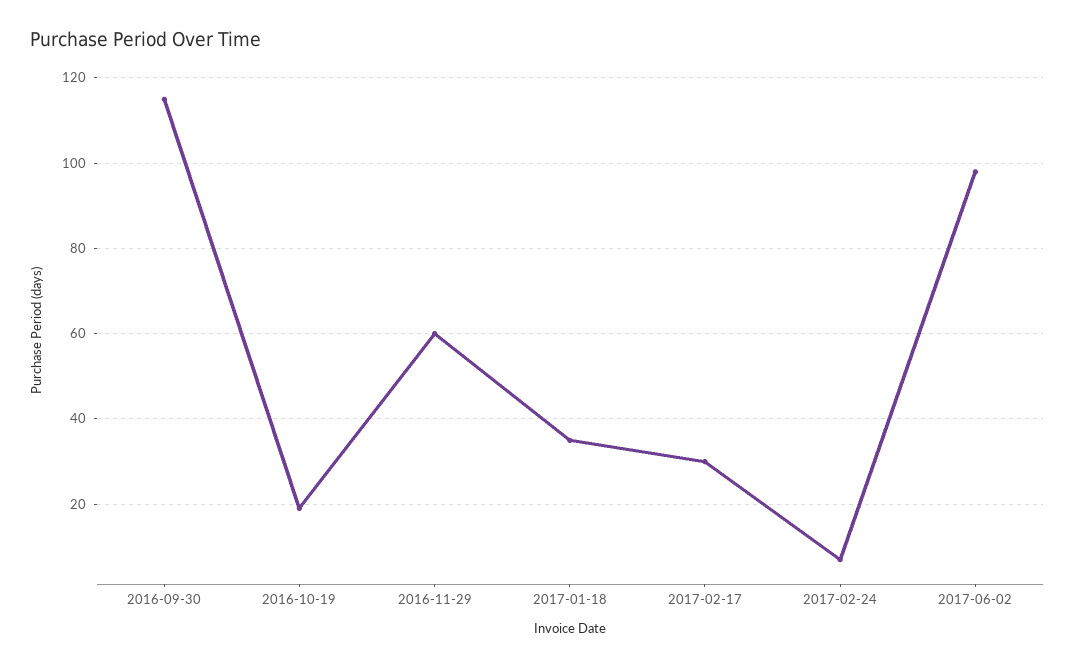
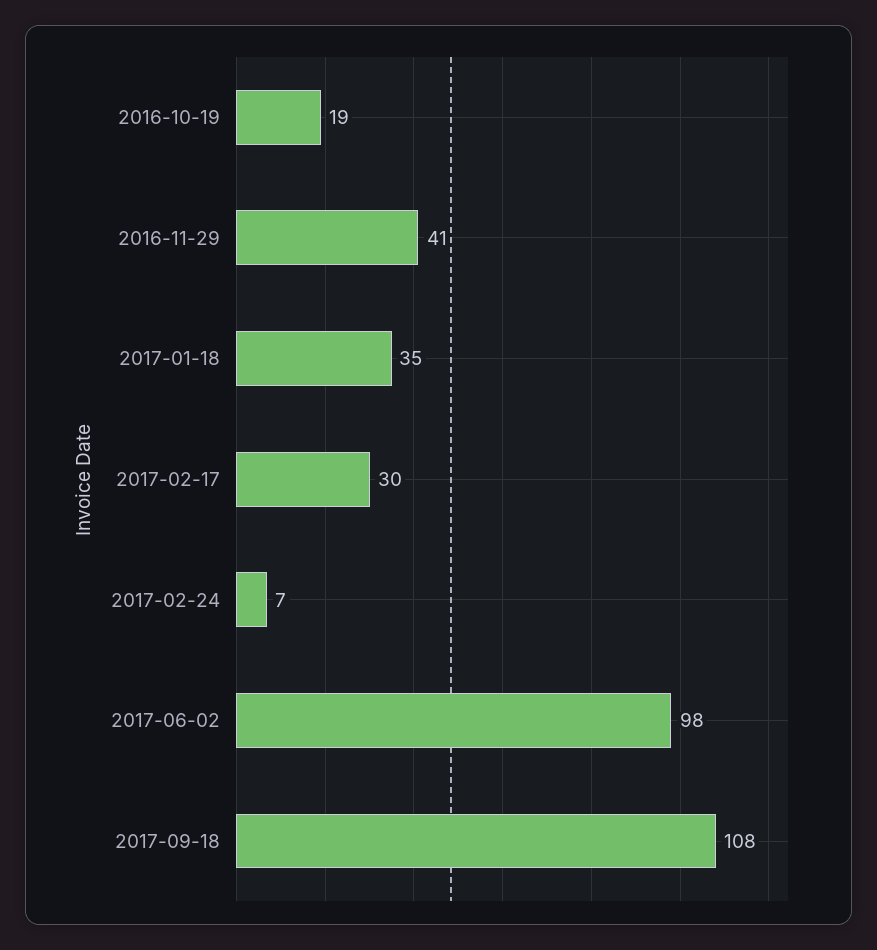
2016-09-30: 115 -> none
2016-11-29: 60 -> 41
2017-09-18: none -> 108

